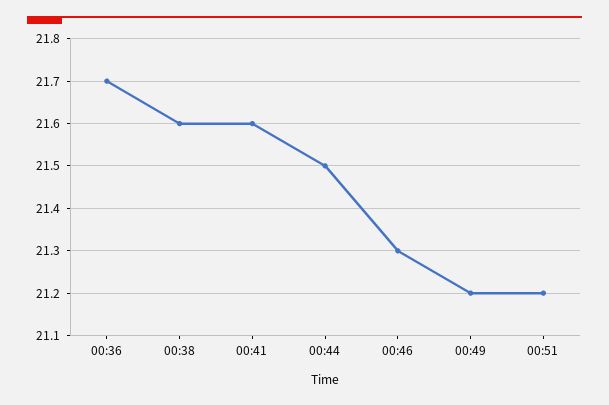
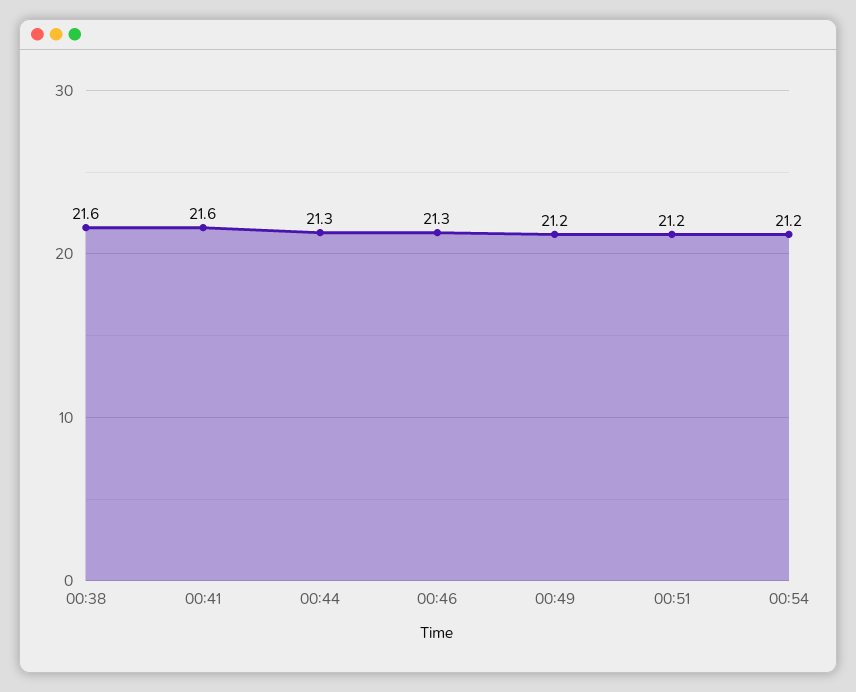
00:36: 21.7 -> none
00:44: 21.5 -> 21.3
00:54: none -> 21.2

